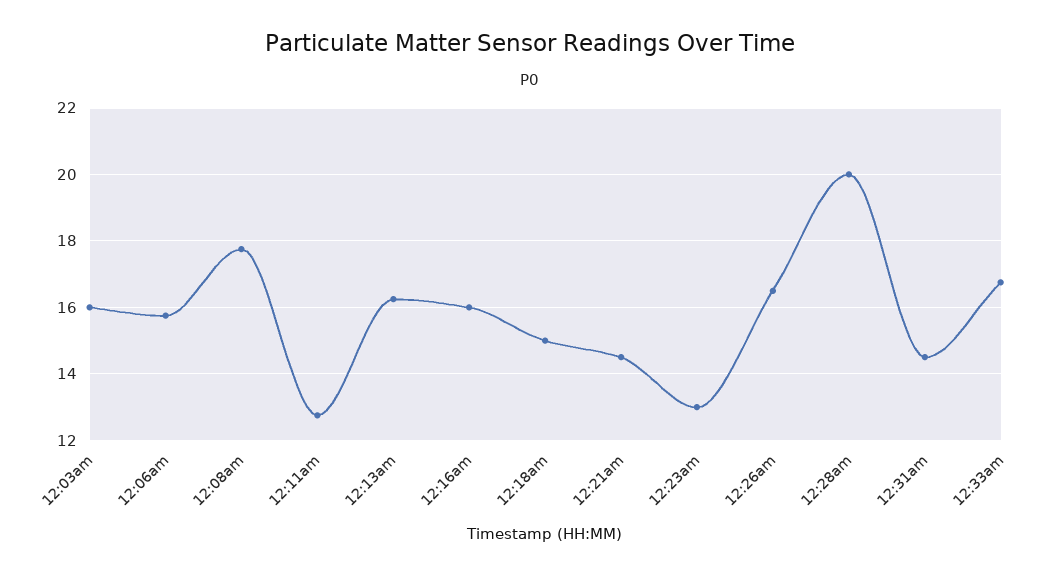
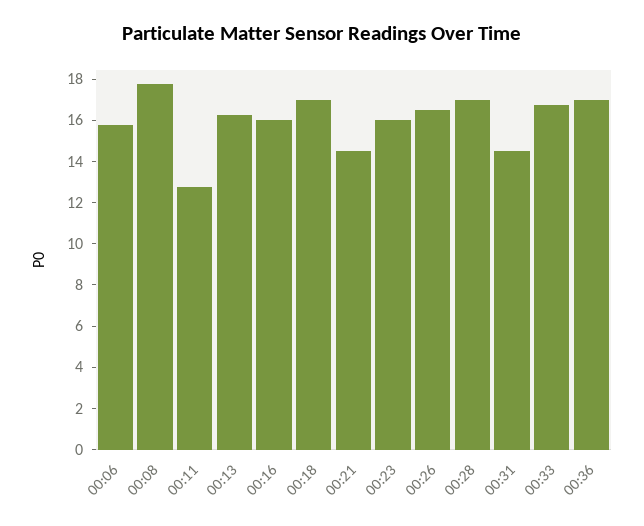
12:03am: 16 -> none
12:18am: 15 -> 17
12:23am: 13 -> 16
12:28am: 20 -> 17
00:36: none -> 17

